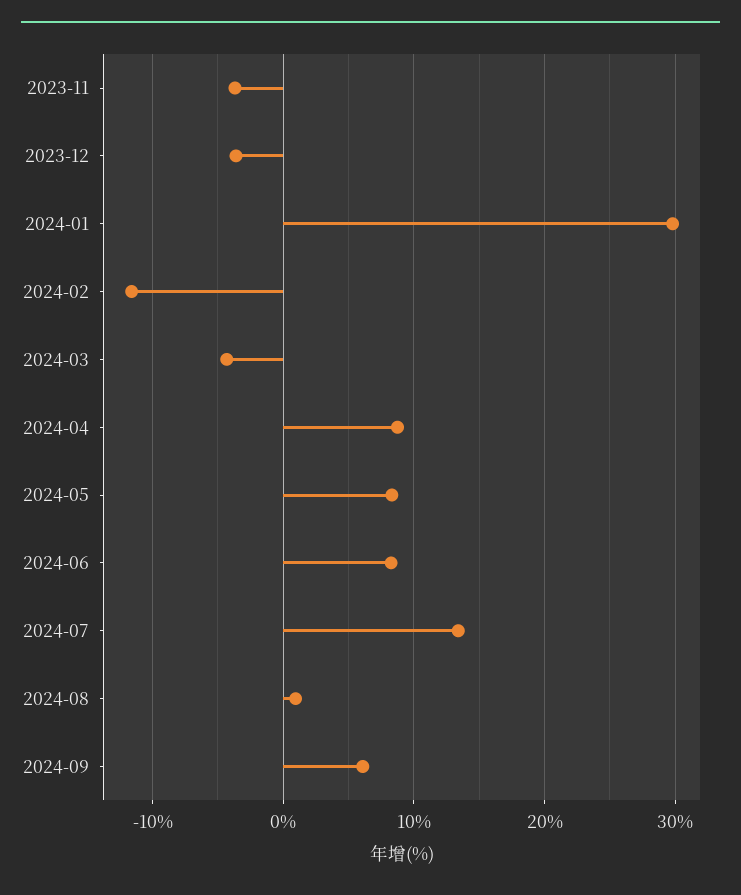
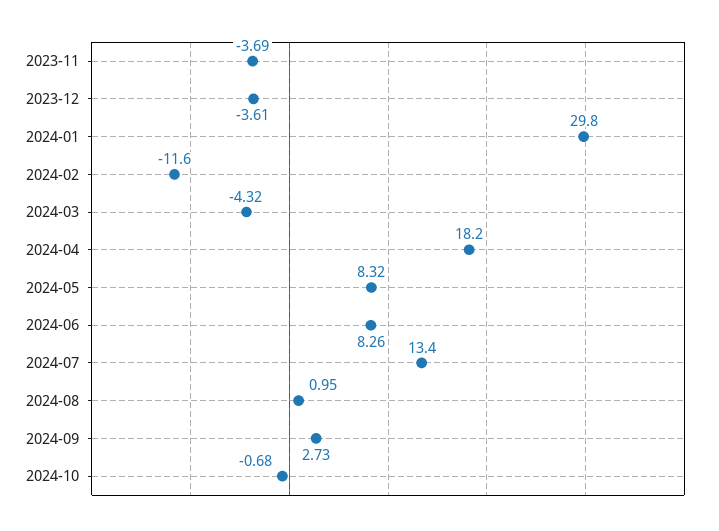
2024-04: 9 -> 18.2
2024-09: 6 -> 2.73
2024-10: none -> -0.68

